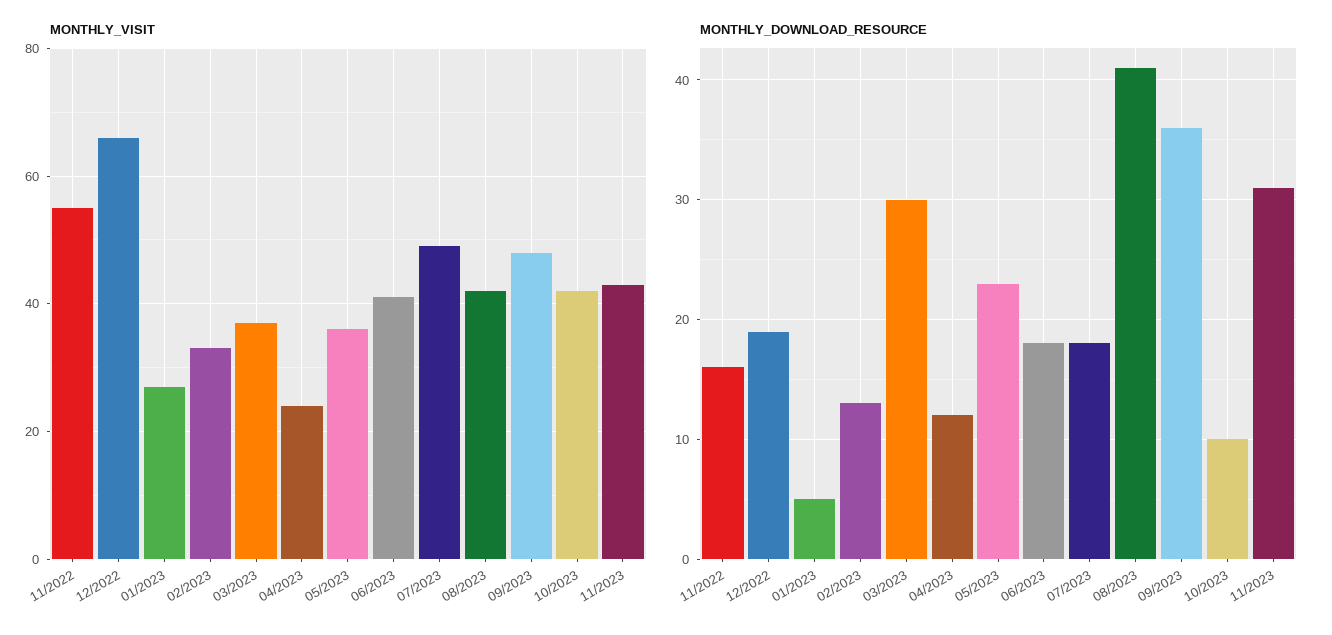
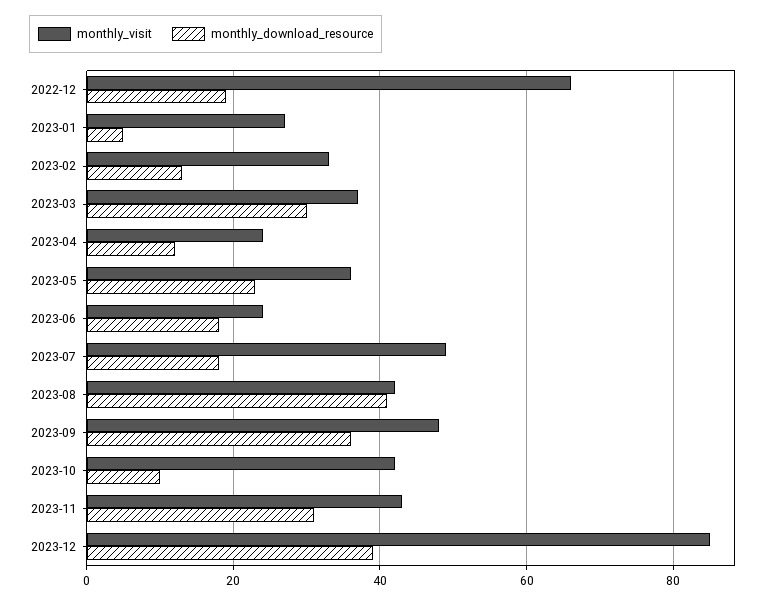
MONTHLY_VISIT, 11/2022: 55 -> none
MONTHLY_VISIT, 06/2023: 40 -> 25
MONTHLY_DOWNLOAD_RESOURCE, 11/2022: 16 -> none
MONTHLY_VISIT, 2023-12: none -> 85
MONTHLY_DOWNLOAD_RESOURCE, 2023-12: none -> 40

